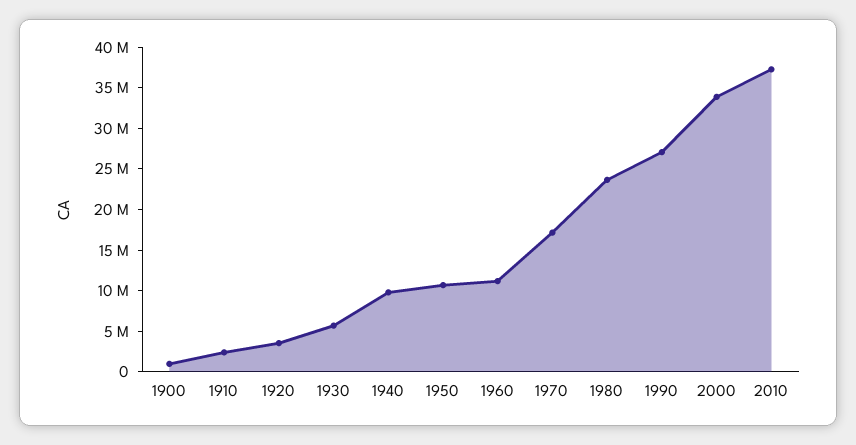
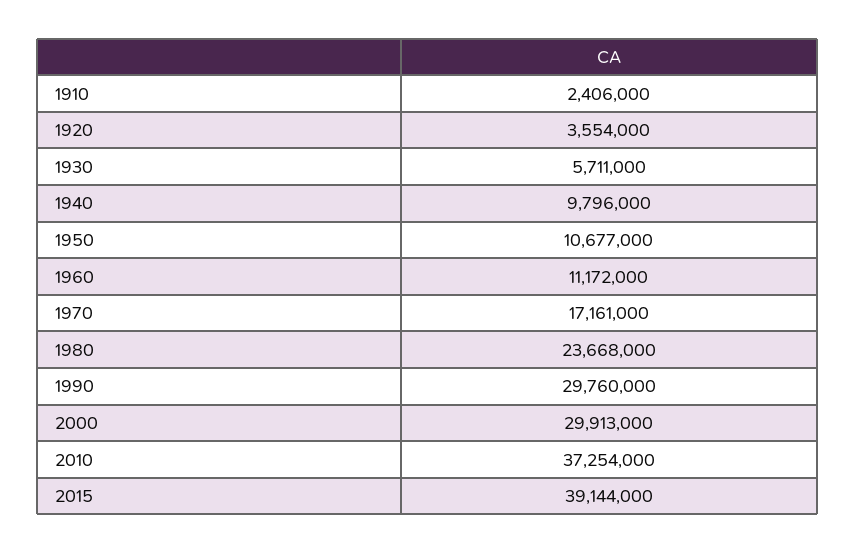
1900: 1000000 -> none
1990: 27000000 -> 29760000
2000: 34000000 -> 29913000
2015: none -> 39144000

